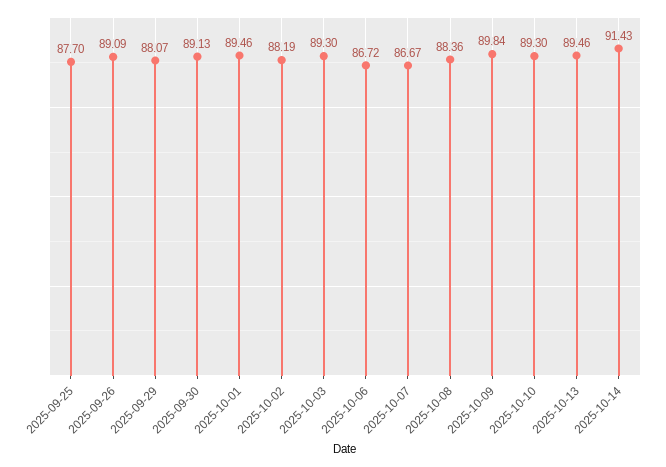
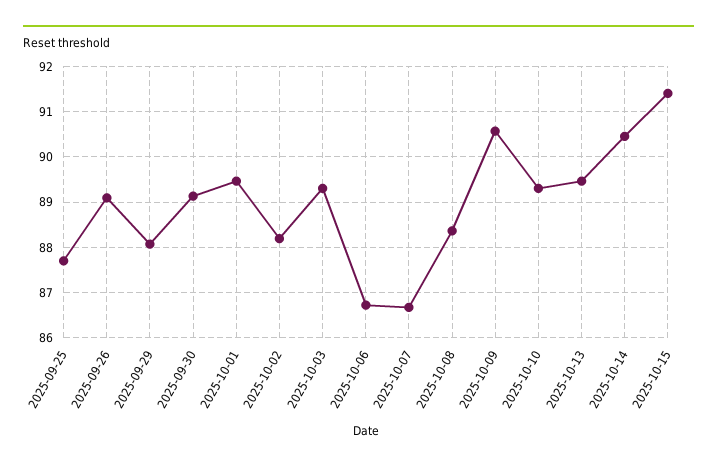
2025-10-09: 89.84 -> 90.6
2025-10-14: 91.43 -> 90.4
2025-10-15: none -> 91.4

